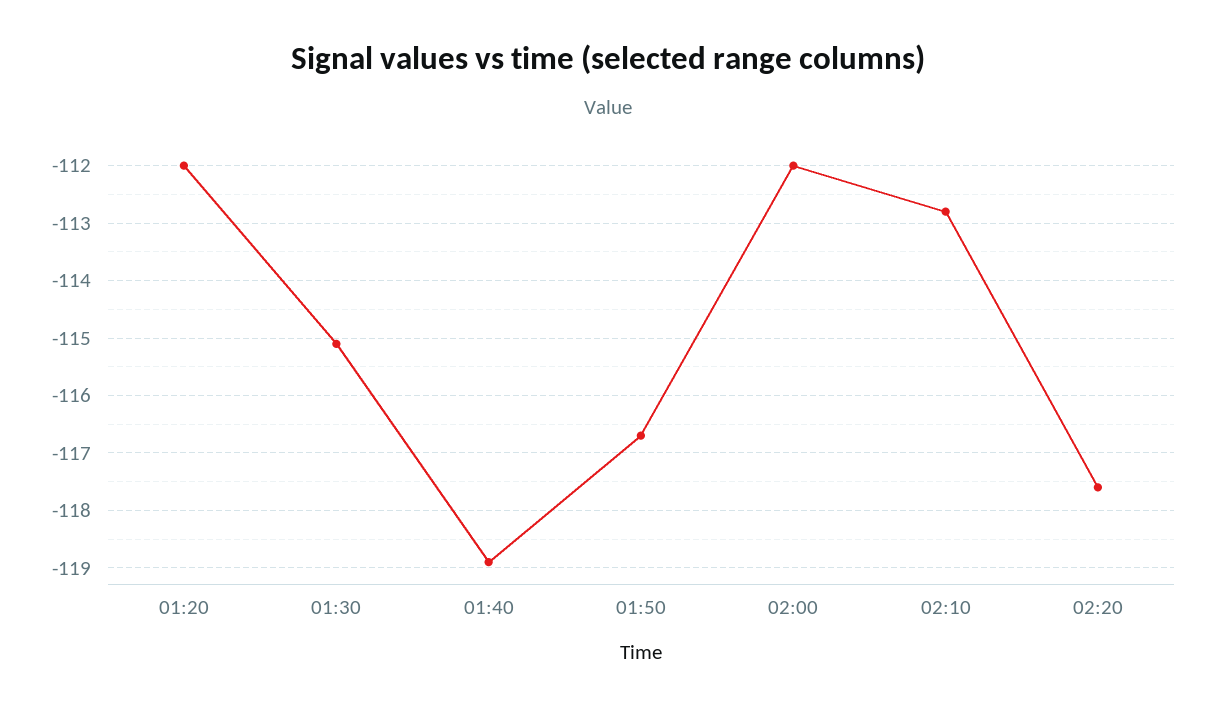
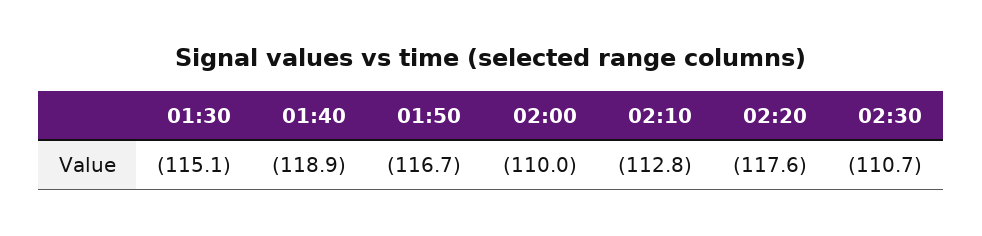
01:20: -112 -> none
02:00: -112 -> -110
02:30: none -> -110.7

